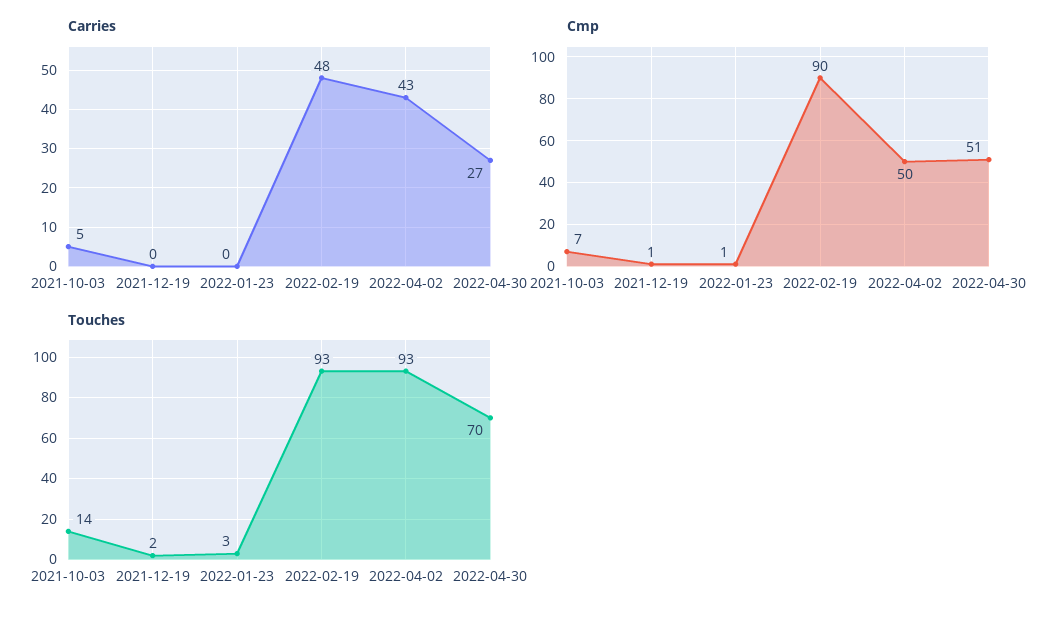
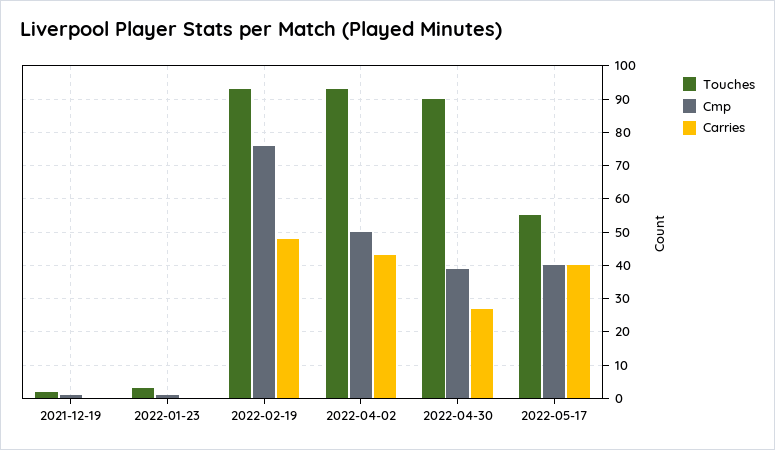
Carries, 2021-10-03: 5 -> none
Cmp, 2021-10-03: 7 -> none
Cmp, 2022-02-19: 90 -> 75
Cmp, 2022-04-30: 51 -> 40
Touches, 2021-10-03: 14 -> none
Touches, 2022-04-30: 70 -> 90
Touches, 2022-05-17: none -> 55
Cmp, 2022-05-17: none -> 40
Carries, 2022-05-17: none -> 40

